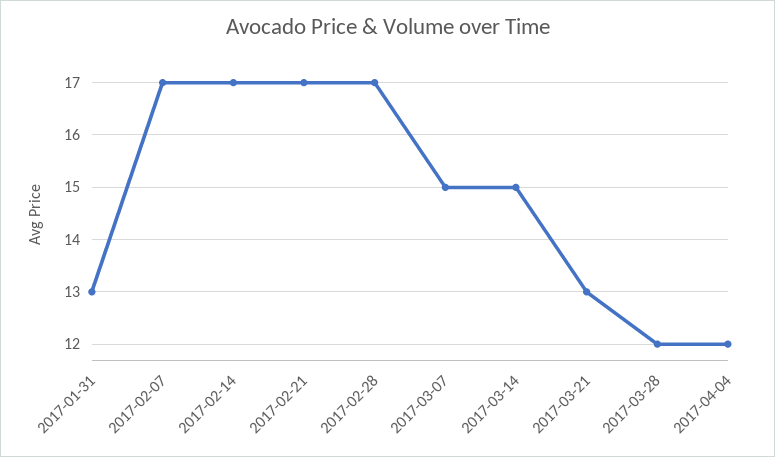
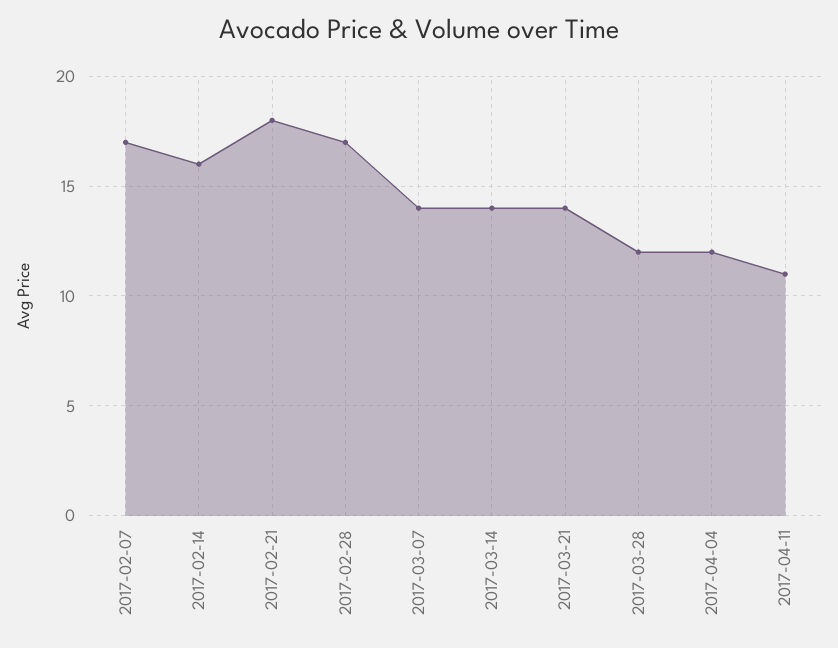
2017-01-31: 13 -> none
2017-02-14: 17 -> 16
2017-02-21: 17 -> 18
2017-03-07: 15 -> 14
2017-03-14: 15 -> 14
2017-03-21: 13 -> 14
2017-04-11: none -> 11

